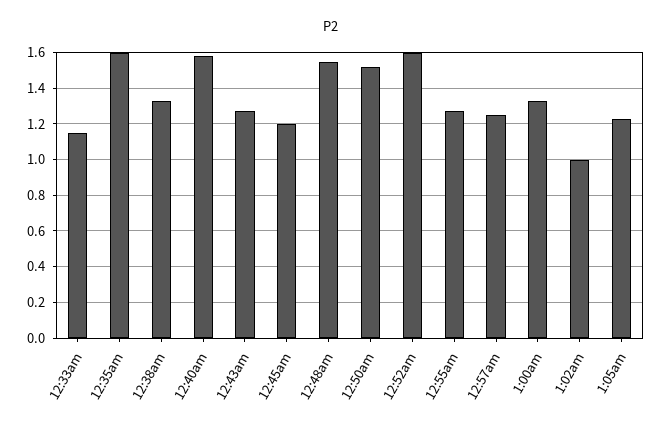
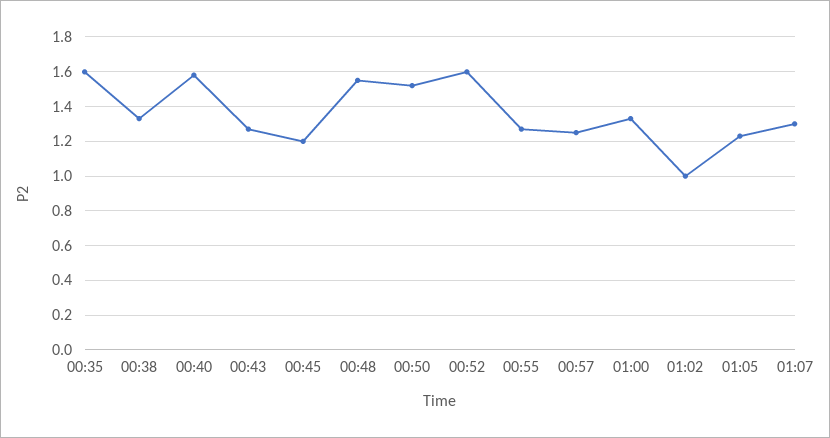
12:33am: 1.15 -> none
01:07: none -> 1.3

